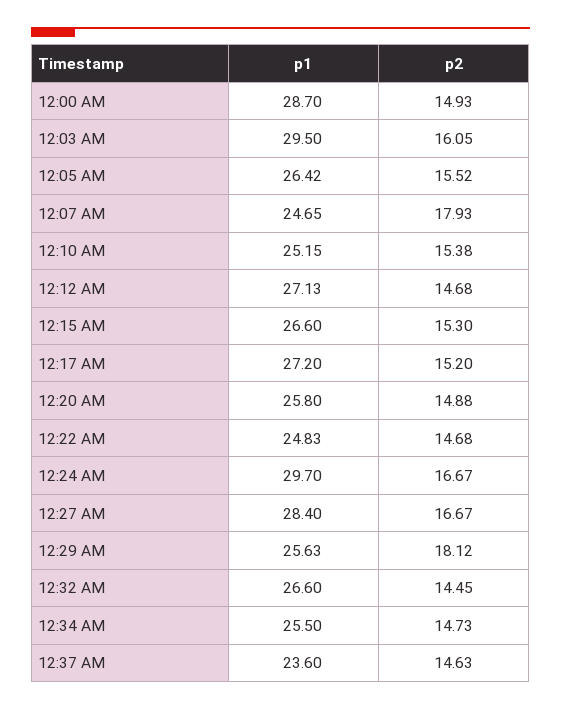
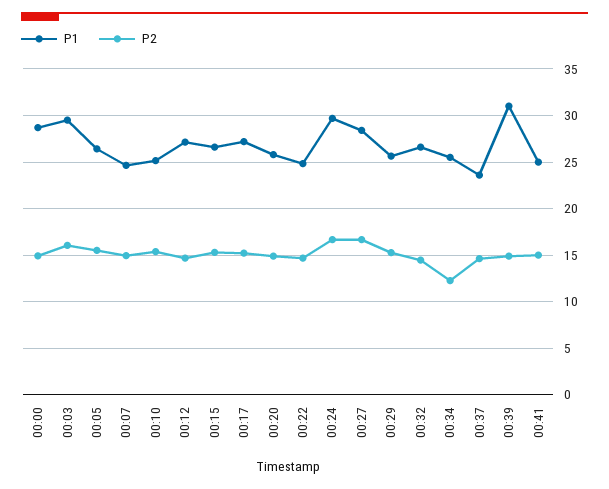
p2, 12:07 AM: 17.93 -> 15
p2, 12:29 AM: 18.12 -> 15
p2, 12:34 AM: 14.73 -> 12
p1, 00:39: none -> 31
p2, 00:39: none -> 15
p1, 00:41: none -> 25
p2, 00:41: none -> 15

